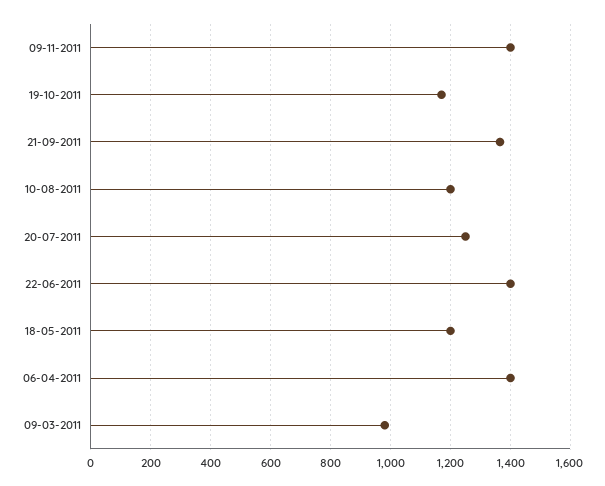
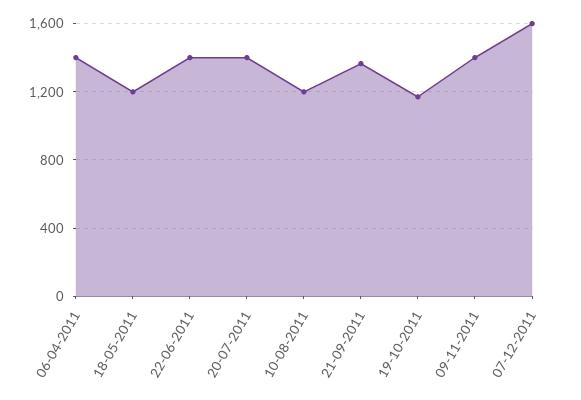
20-07-2011: 1250 -> 1400
09-03-2011: 975 -> none
07-12-2011: none -> 1600

